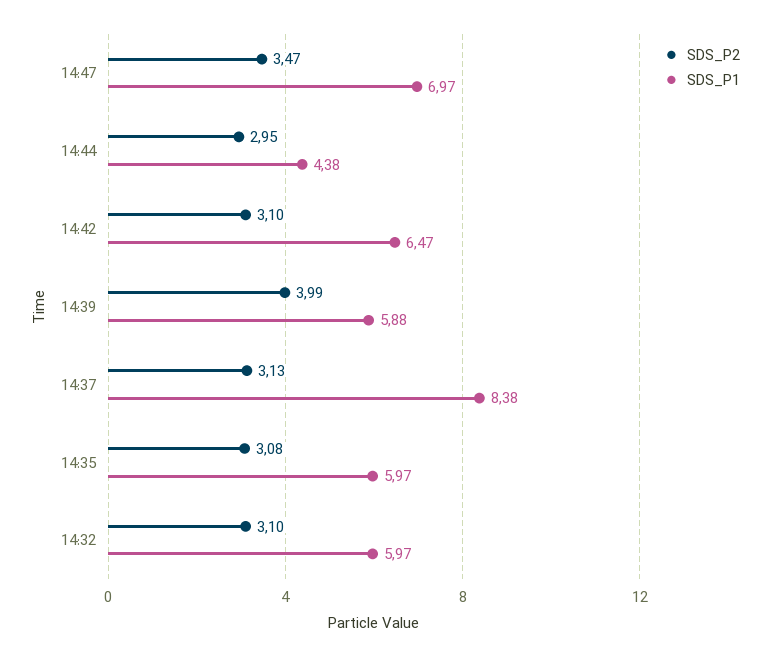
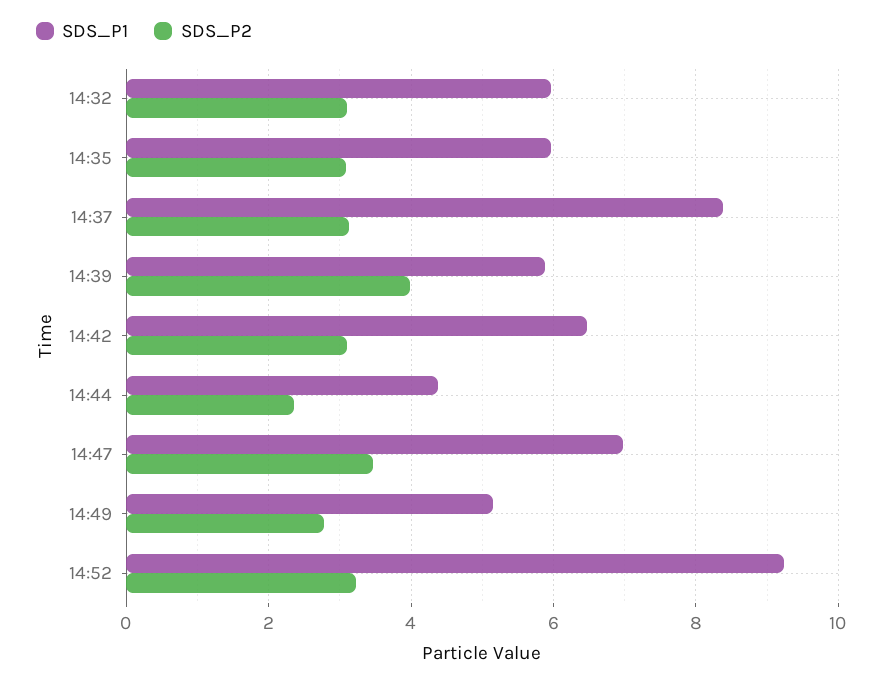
SDS_P2, 14:44: 2.95 -> 2.4
SDS_P1, 14:49: none -> 5.2
SDS_P2, 14:49: none -> 2.8
SDS_P1, 14:52: none -> 9.2
SDS_P2, 14:52: none -> 3.2

